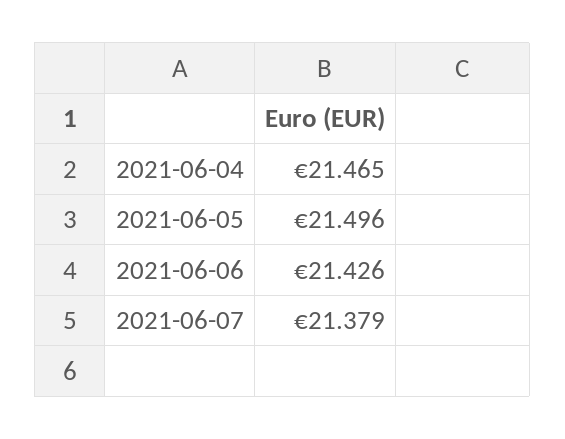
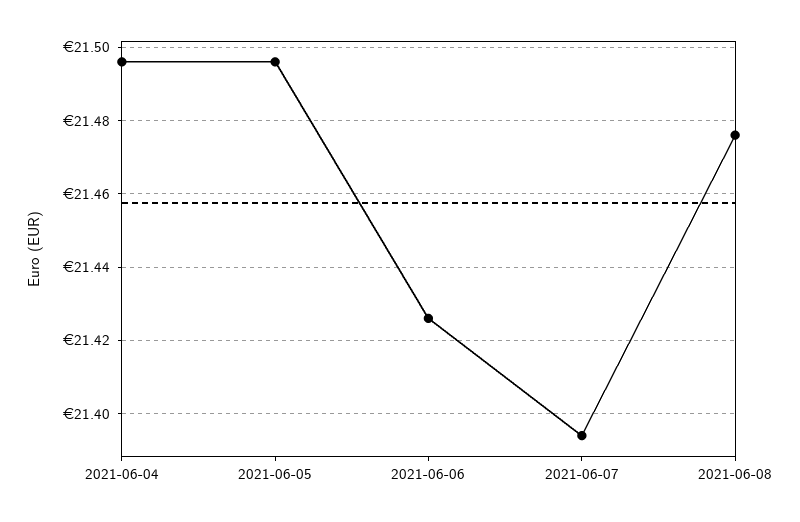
2021-06-04: 21.465 -> 21.495
2021-06-07: 21.379 -> 21.395
2021-06-08: none -> 21.475

